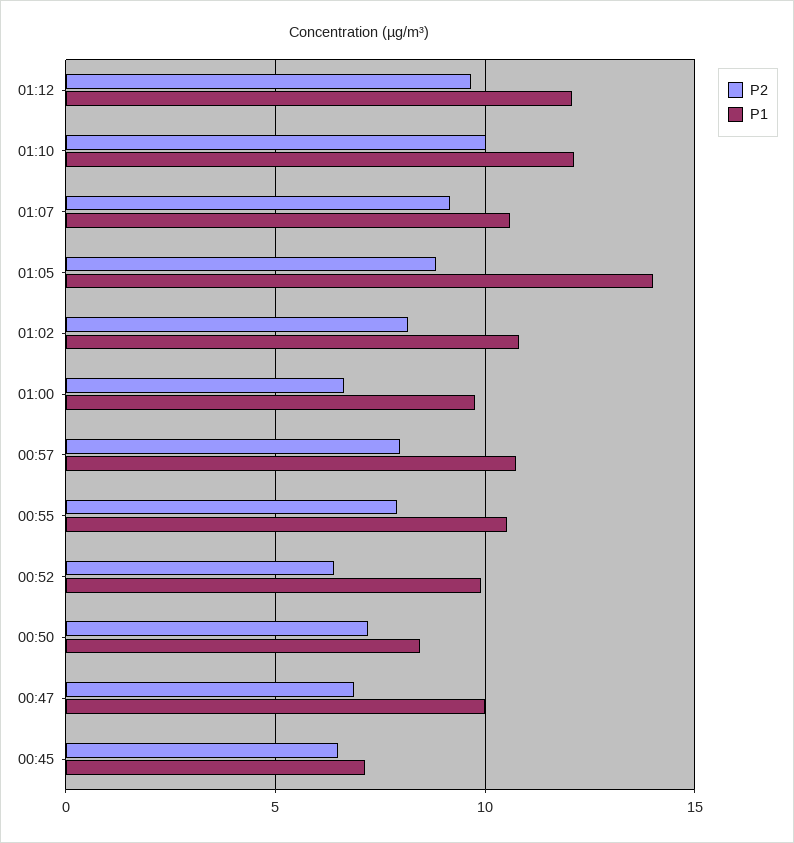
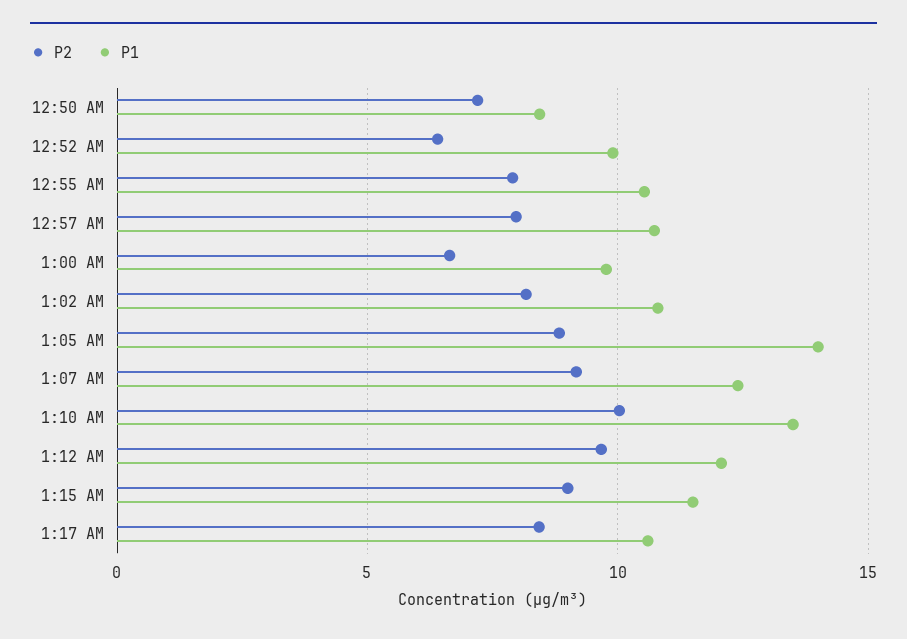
P1, 01:10: 12 -> 13.5
P1, 01:07: 10.5 -> 12.5
P2, 00:47: 7 -> none
P1, 00:47: 10 -> none
P2, 00:45: 6.5 -> none
P1, 00:45: 7 -> none
P2, 1:15 AM: none -> 9
P1, 1:15 AM: none -> 11.5
P2, 1:17 AM: none -> 8.5
P1, 1:17 AM: none -> 10.5

